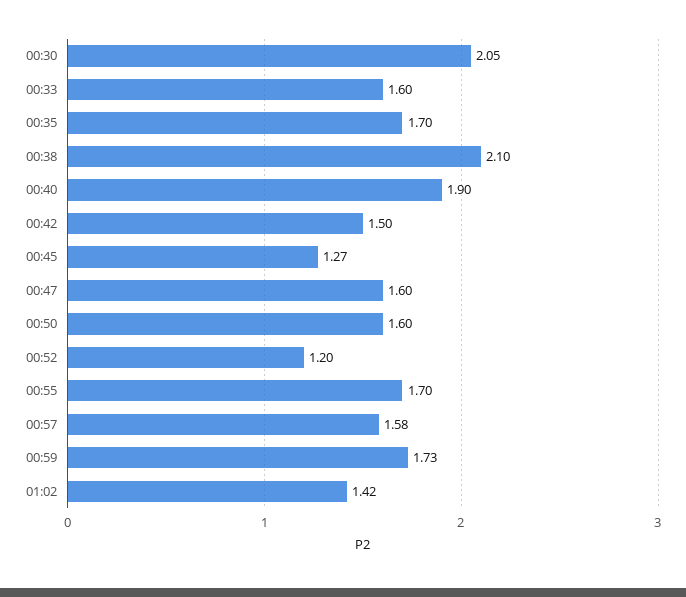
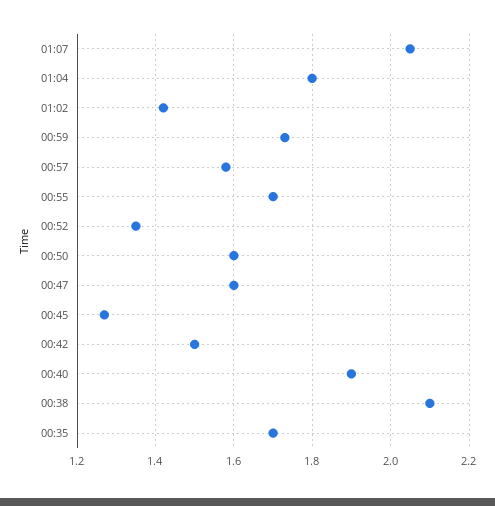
00:30: 2.05 -> none
00:33: 1.6 -> none
00:52: 1.2 -> 1.35
01:07: none -> 2.05
01:04: none -> 1.8

